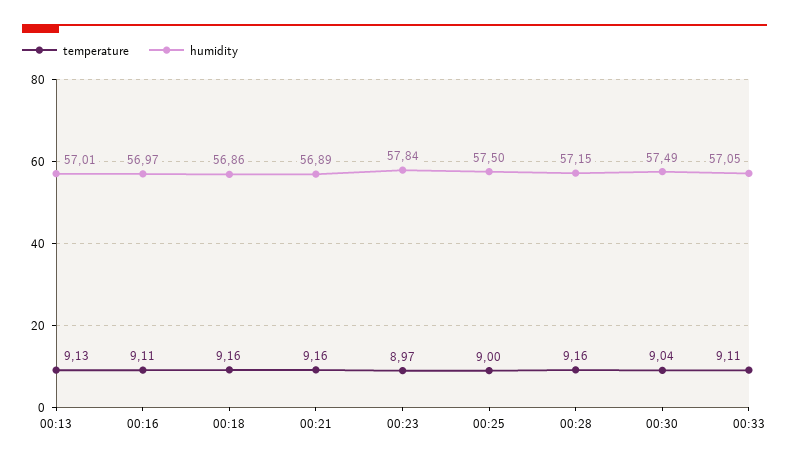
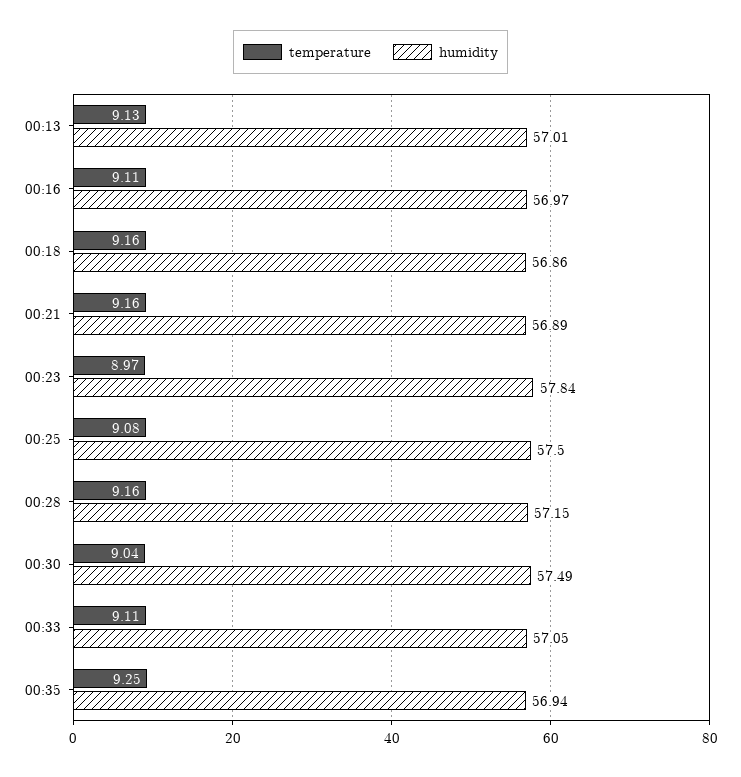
temperature, 00:25: 9 -> 9.08
temperature, 00:35: none -> 9.25
humidity, 00:35: none -> 56.94

